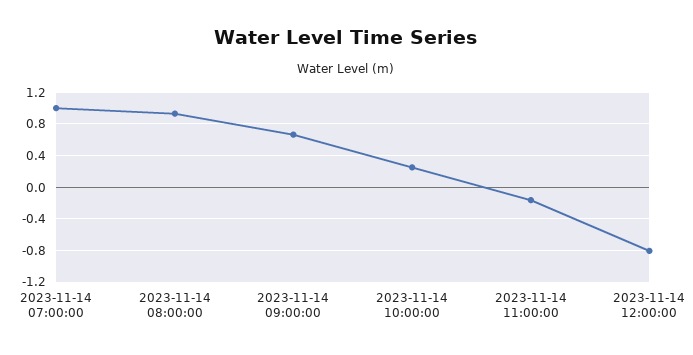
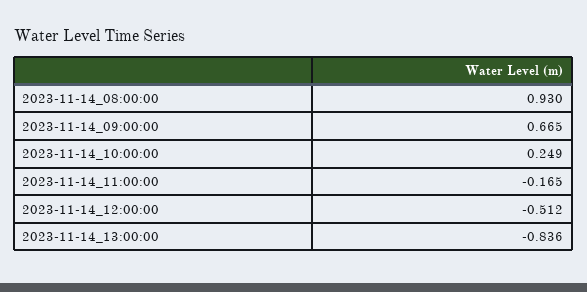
2023-11-14 07:00:00: 1 -> none
2023-11-14 12:00:00: -0.8 -> -0.512
2023-11-14_13:00:00: none -> -0.836

